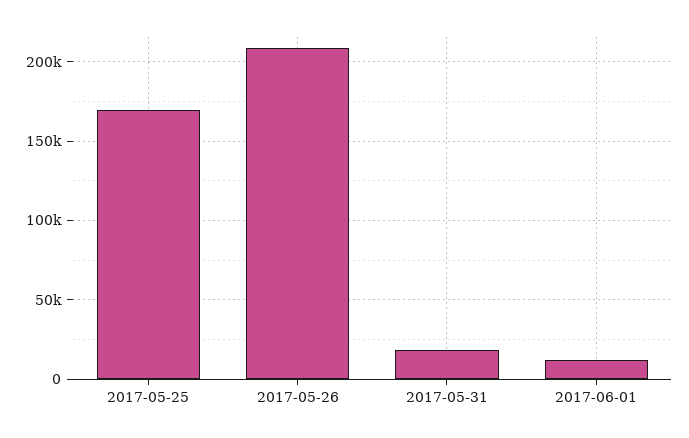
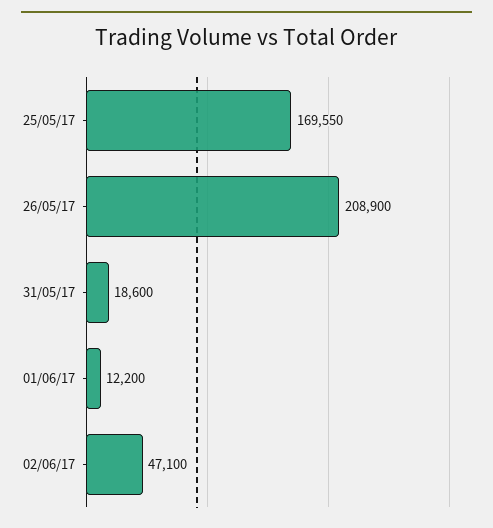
02/06/17: none -> 47100

